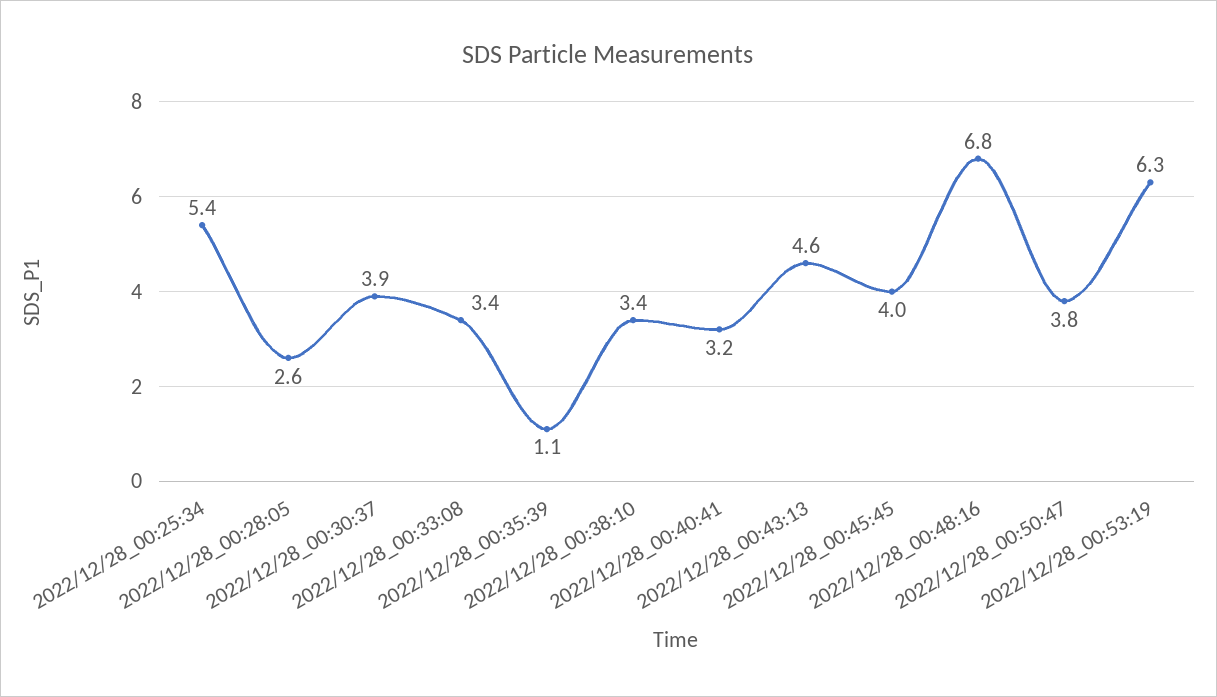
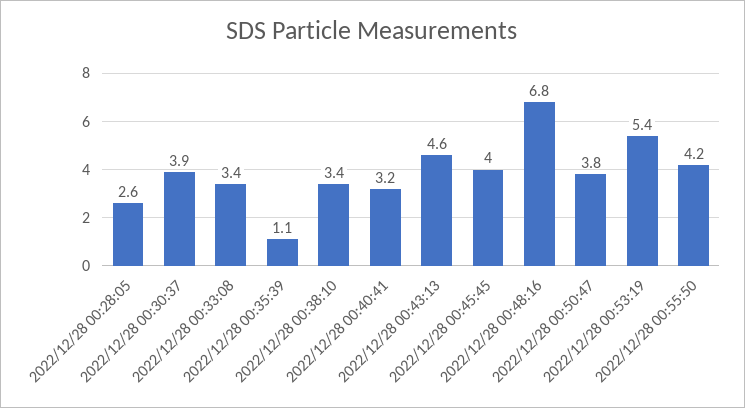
2022/12/28_00:25:34: 5.4 -> none
2022/12/28_00:53:19: 6.3 -> 5.4
2022/12/28 00:55:50: none -> 4.2

